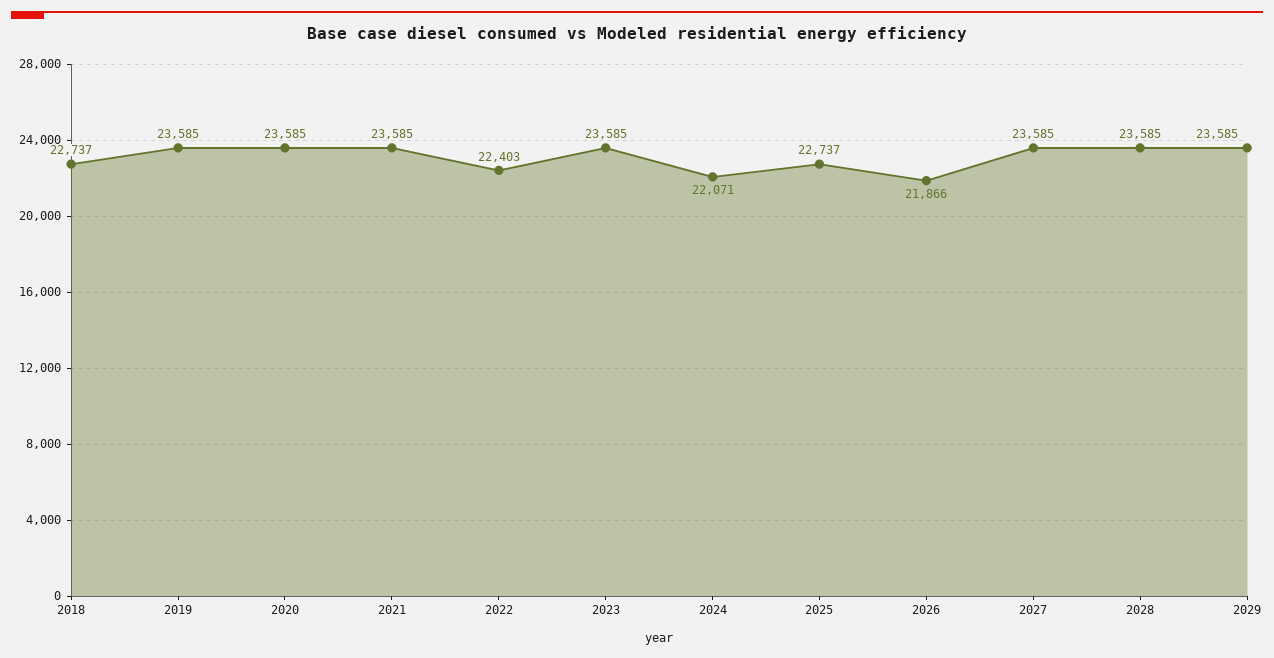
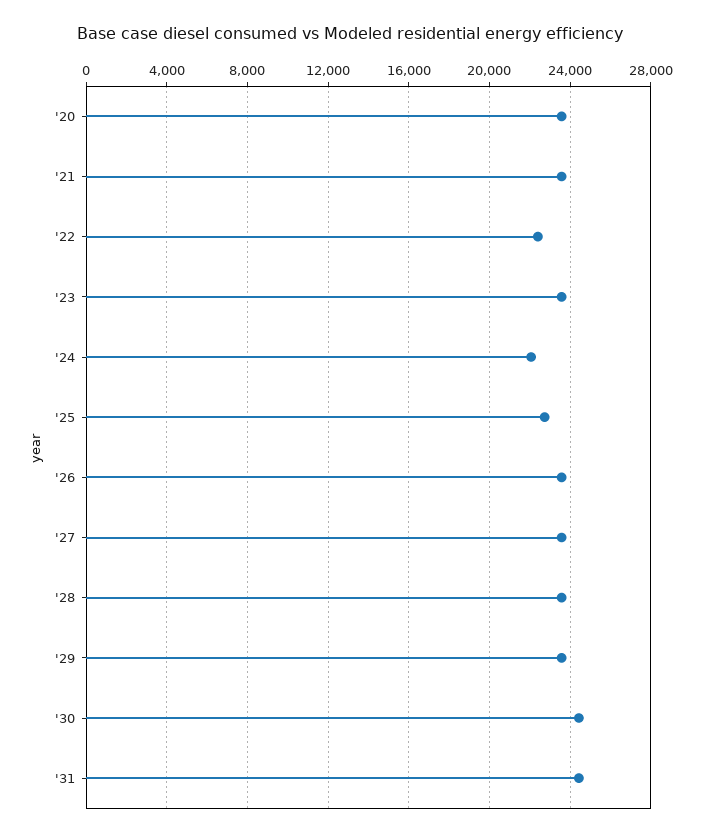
2018: 22737 -> none
2019: 23585 -> none
2026: 21866 -> 23500
'30: none -> 24500
'31: none -> 24500

